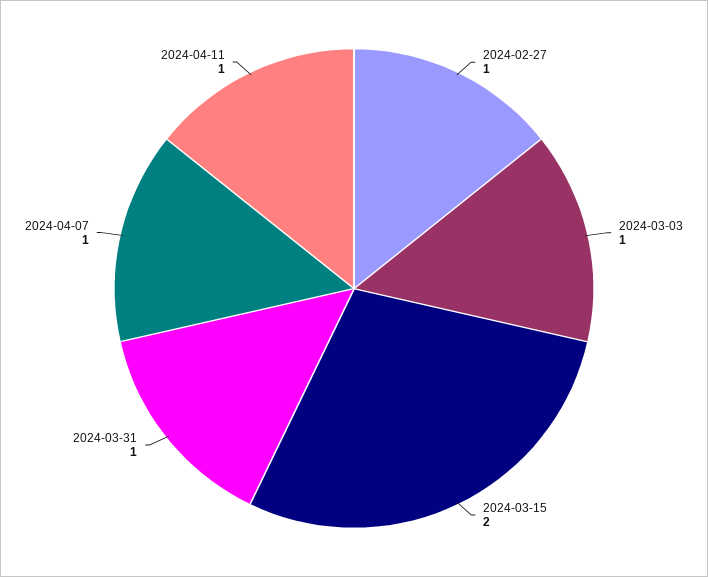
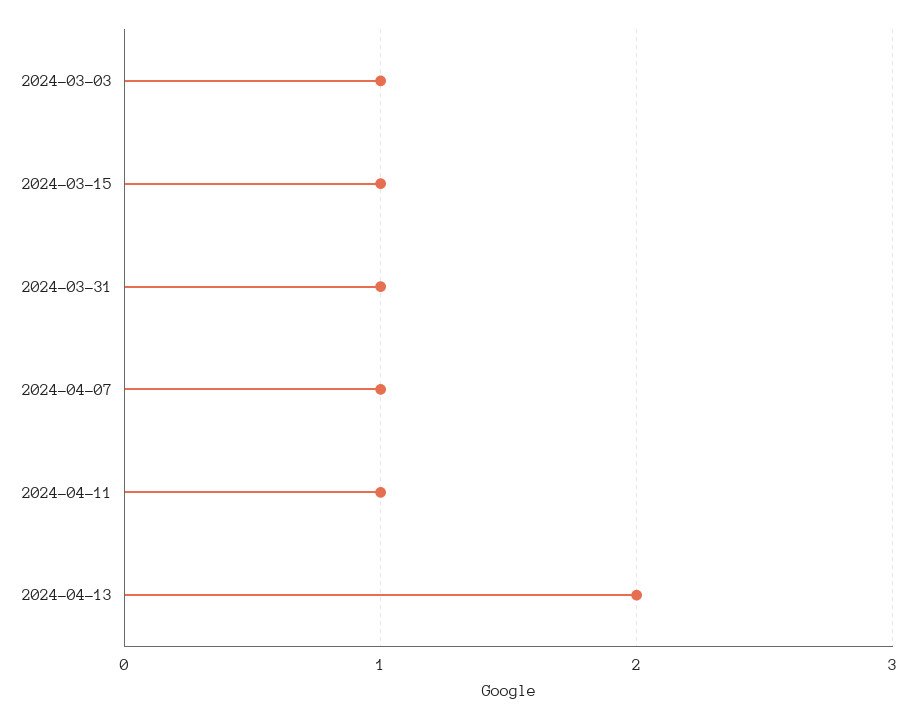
2024-02-27: 1 -> none
2024-03-15: 2 -> 1
2024-04-13: none -> 2

